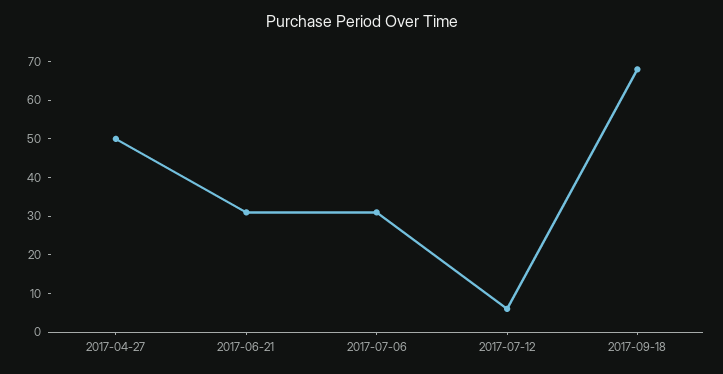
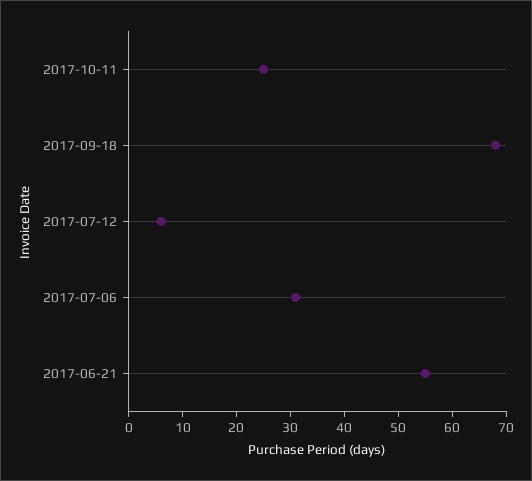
2017-04-27: 50 -> none
2017-06-21: 30 -> 55
2017-10-11: none -> 25

